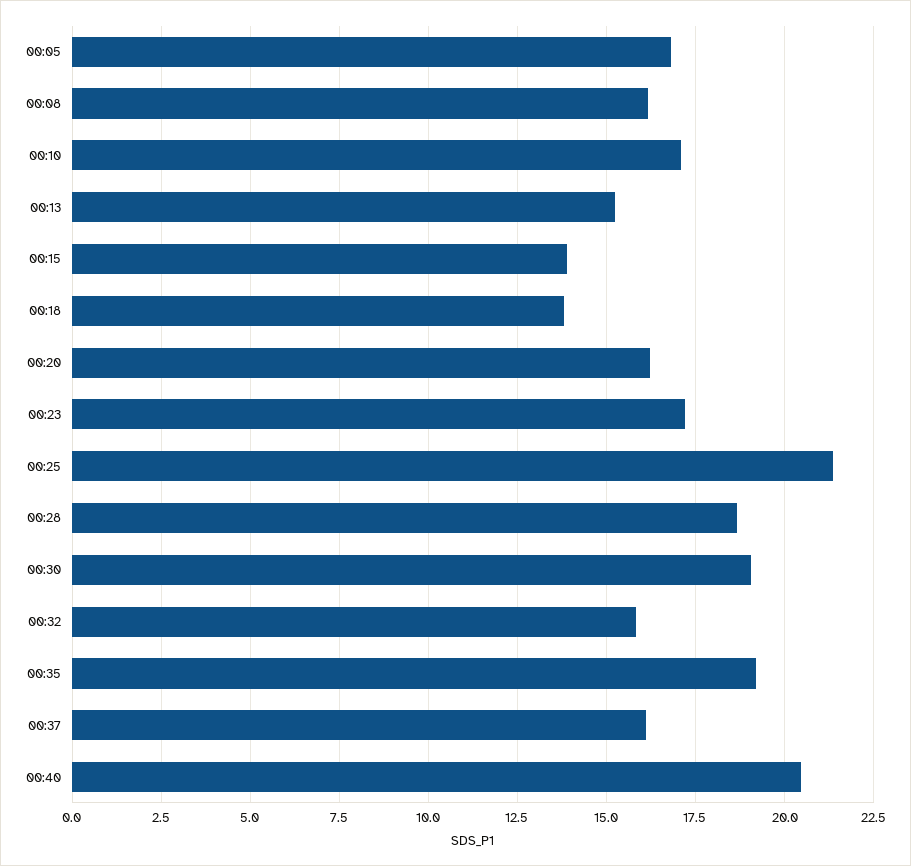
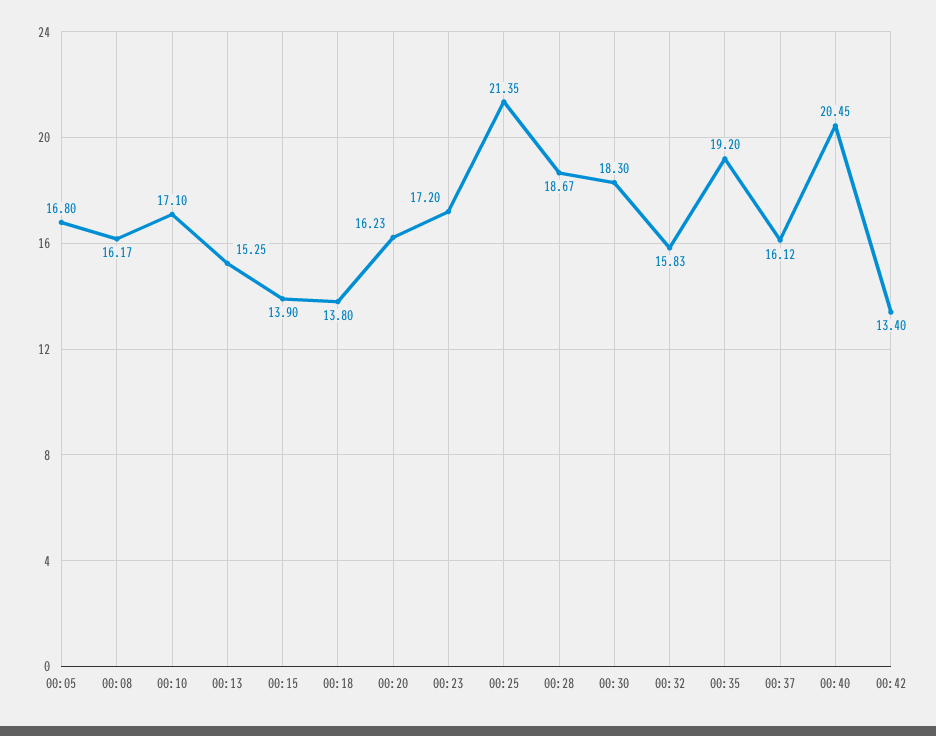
00:30: 19 -> 18.3
00:42: none -> 13.4

